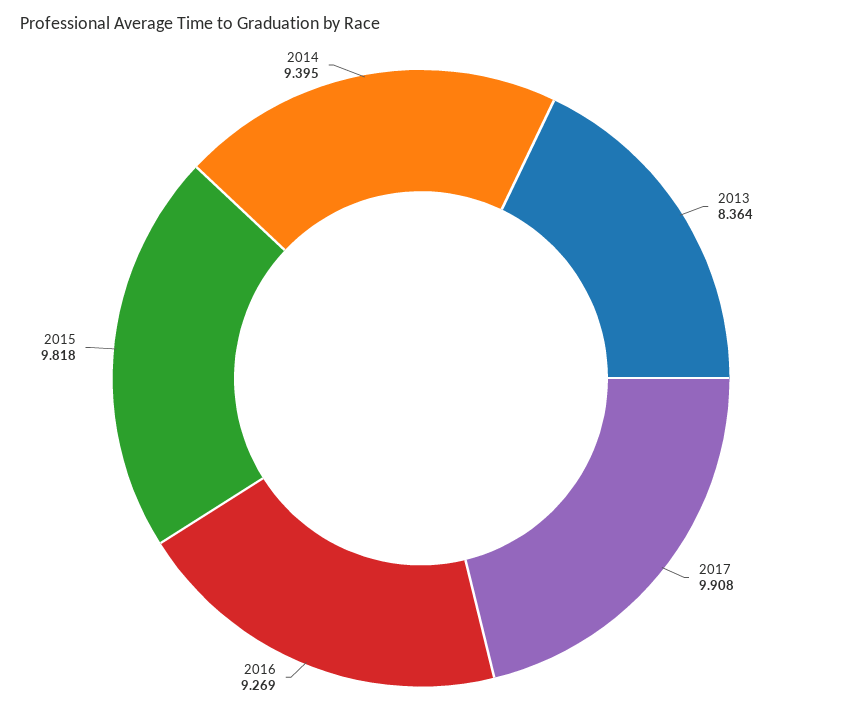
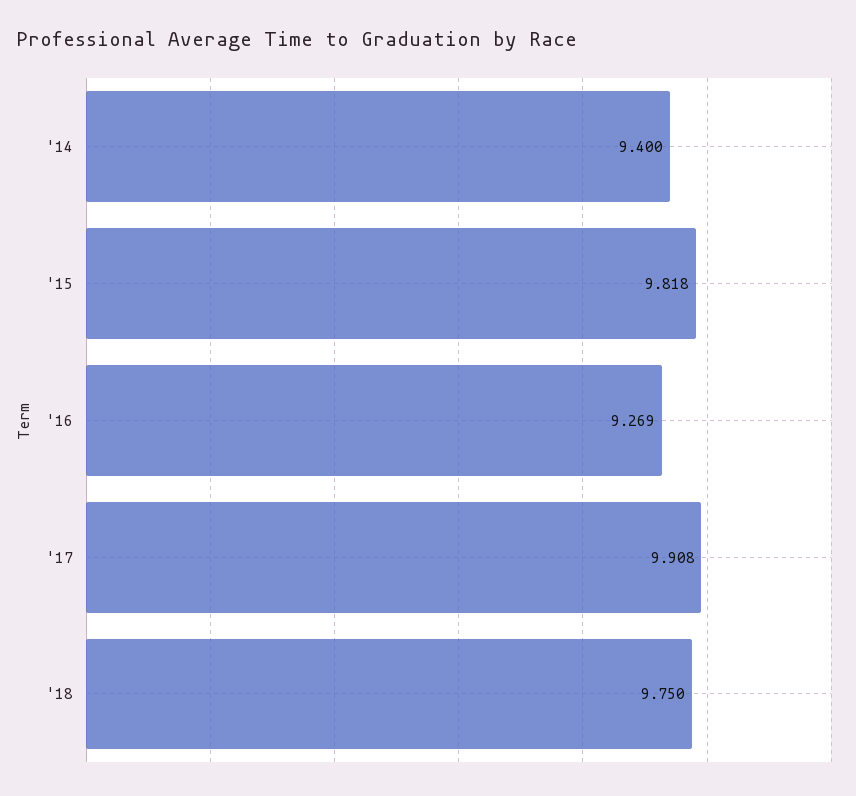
2013: 8.364 -> none
2014: 9.395 -> 9.4
'18: none -> 9.75

